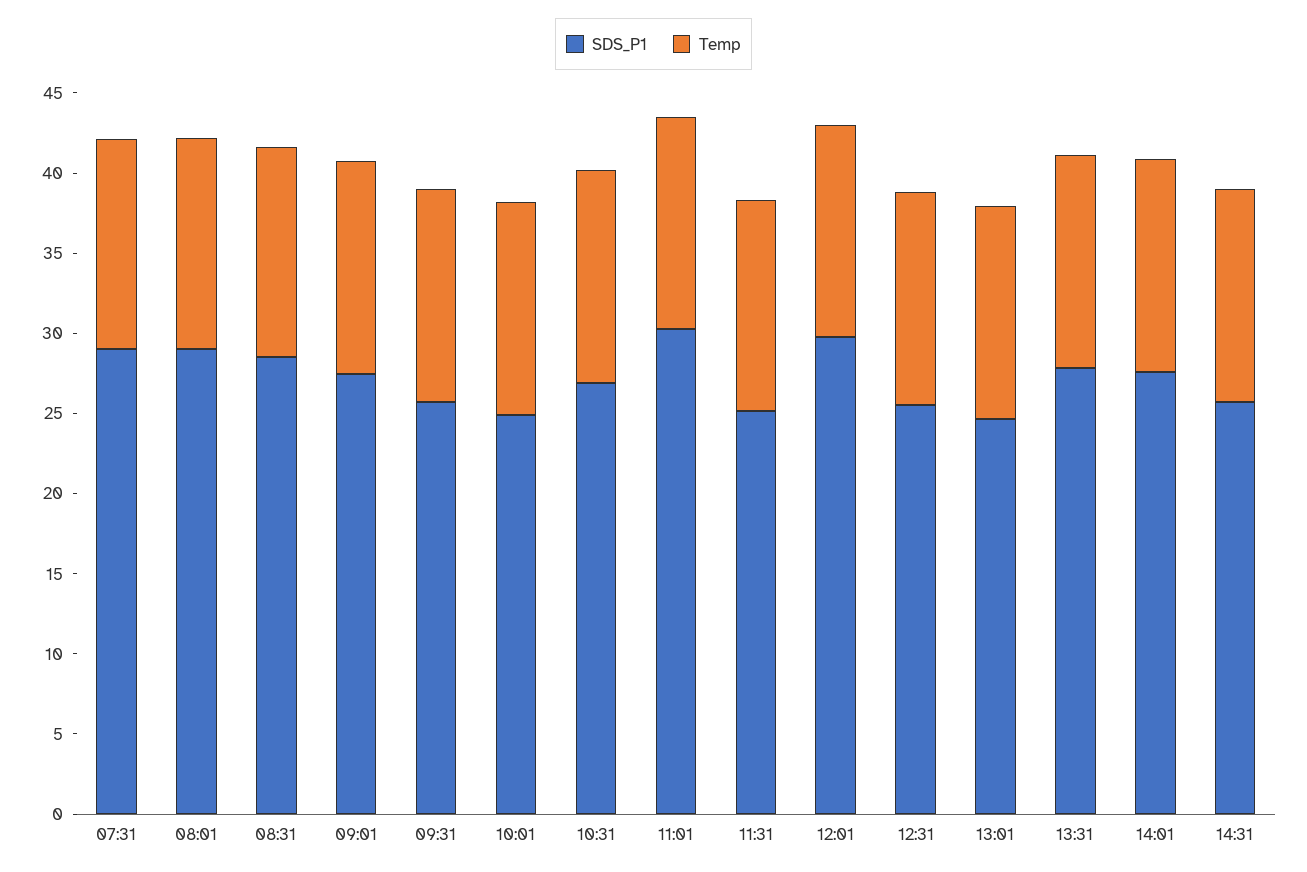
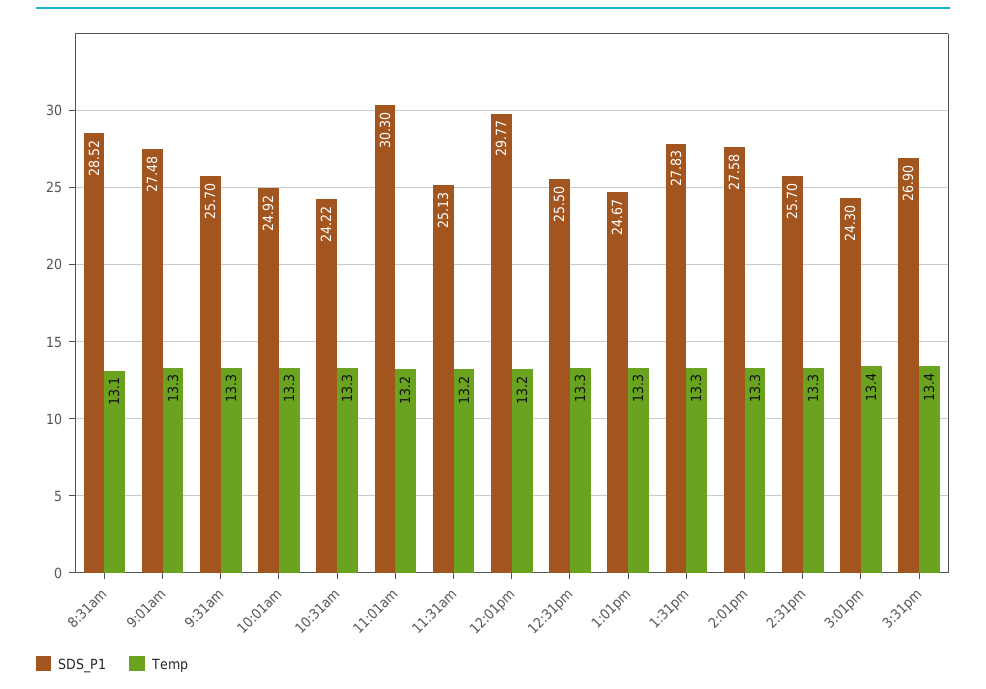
SDS_P1, 07:31: 29 -> none
Temp, 07:31: 13 -> none
SDS_P1, 08:01: 29 -> none
Temp, 08:01: 13 -> none
SDS_P1, 10:31: 27 -> 24.22
SDS_P1, 3:01pm: none -> 24.3
Temp, 3:01pm: none -> 13.4
SDS_P1, 3:31pm: none -> 26.9
Temp, 3:31pm: none -> 13.4

